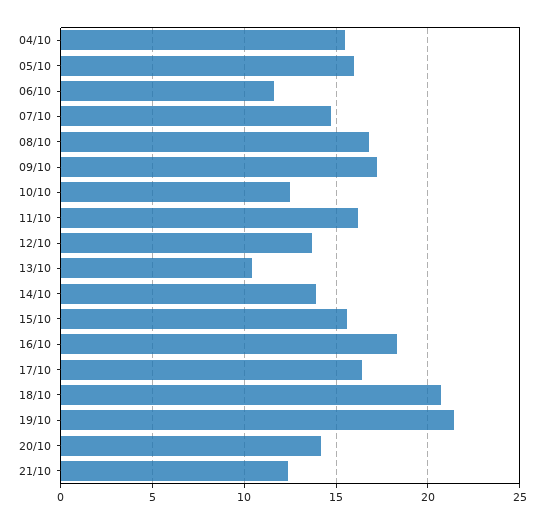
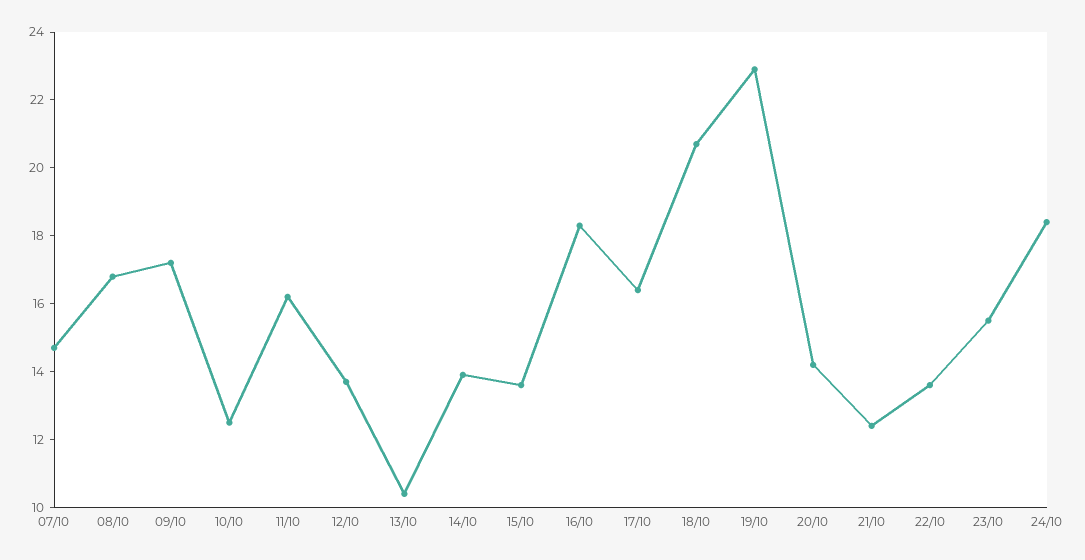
04/10: 15.5 -> none
05/10: 16 -> none
06/10: 11.5 -> none
15/10: 15.5 -> 13.5
19/10: 21.5 -> 23
22/10: none -> 13.5
23/10: none -> 15.5
24/10: none -> 18.5

